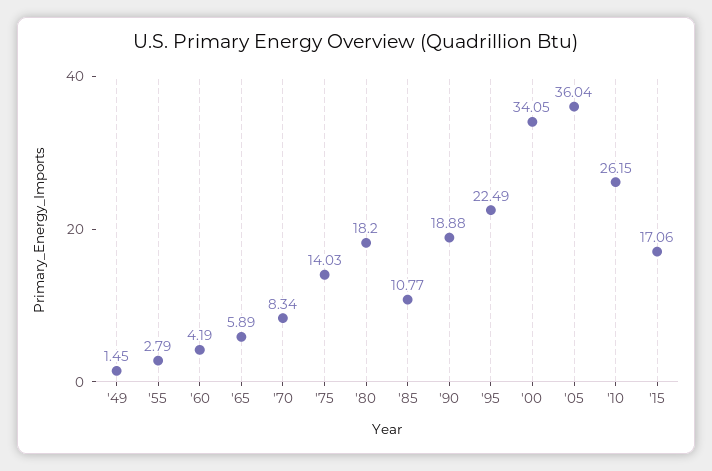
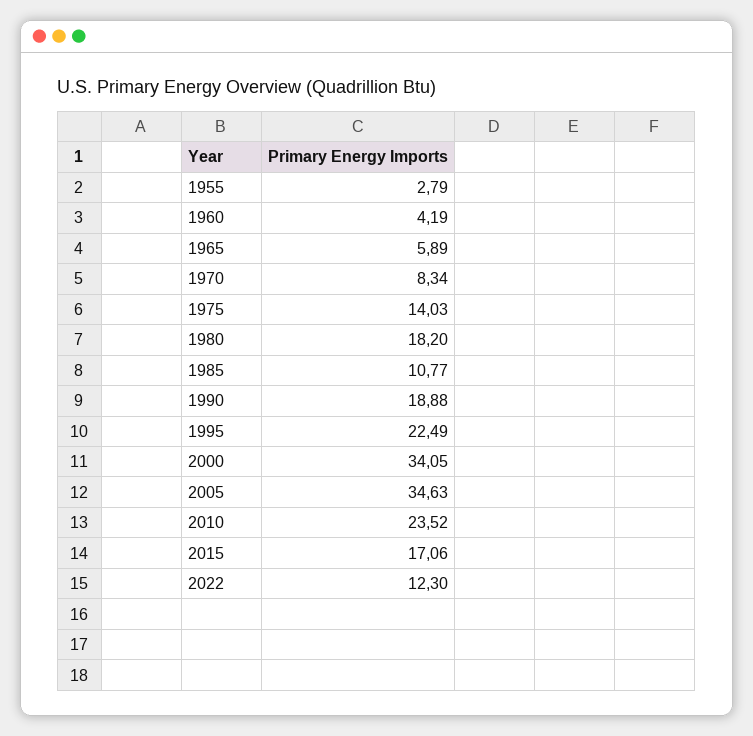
'49: 1.45 -> none
'05: 36.04 -> 34.63
'10: 26.15 -> 23.52
2022: none -> 12.3

